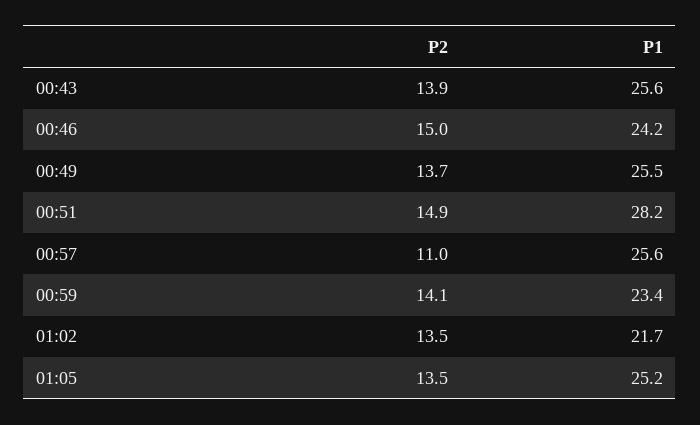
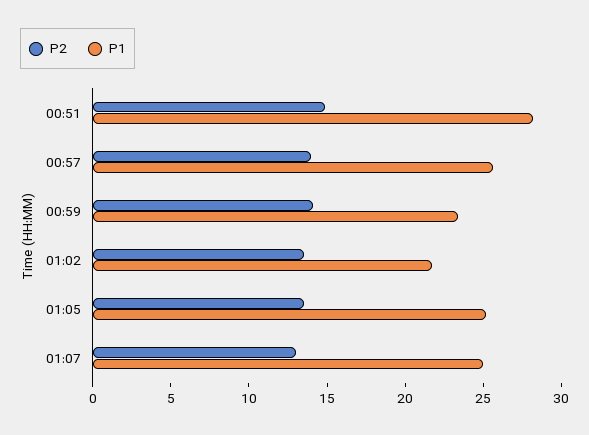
P2, 00:43: 13.9 -> none
P1, 00:43: 25.6 -> none
P2, 00:46: 15 -> none
P1, 00:46: 24.2 -> none
P2, 00:49: 13.7 -> none
P1, 00:49: 25.5 -> none
P2, 00:57: 11 -> 14
P2, 01:07: none -> 13
P1, 01:07: none -> 25

